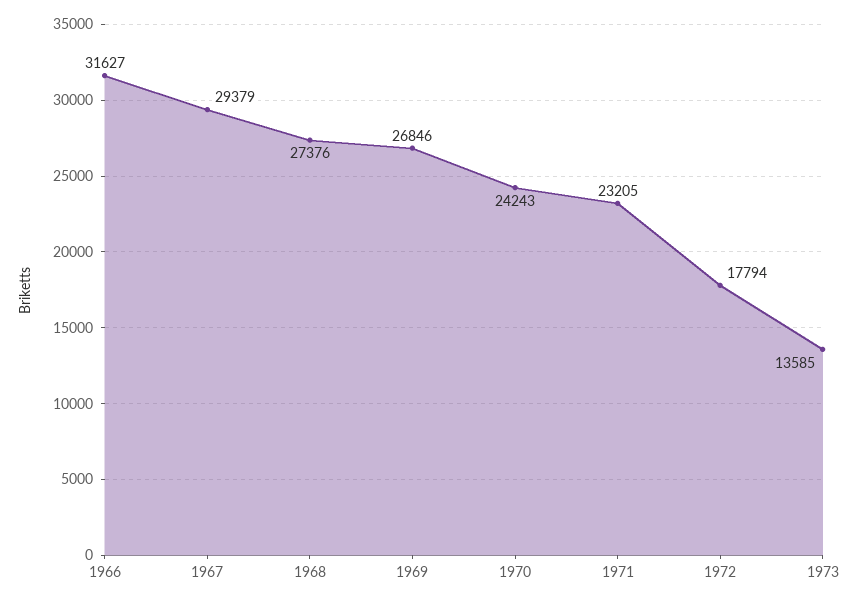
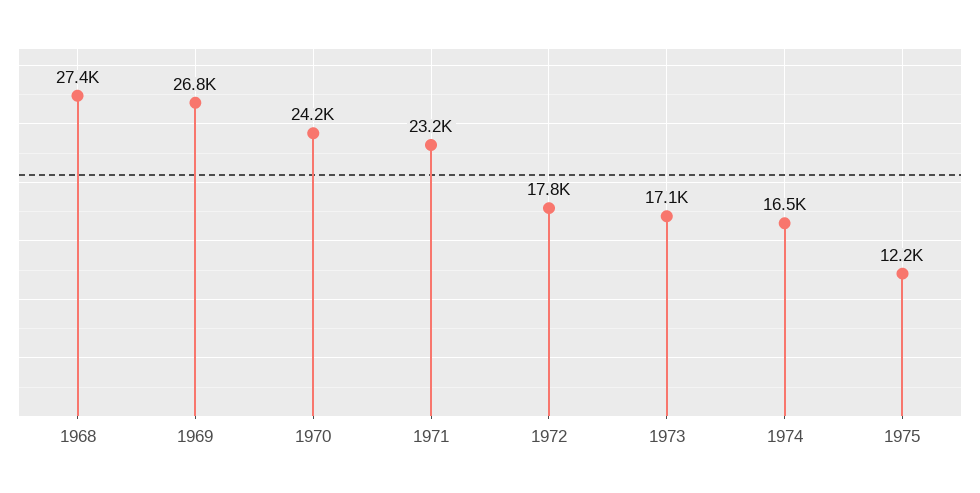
1966: 31627 -> none
1967: 29379 -> none
1973: 13585 -> 17100
1974: none -> 16500
1975: none -> 12200

